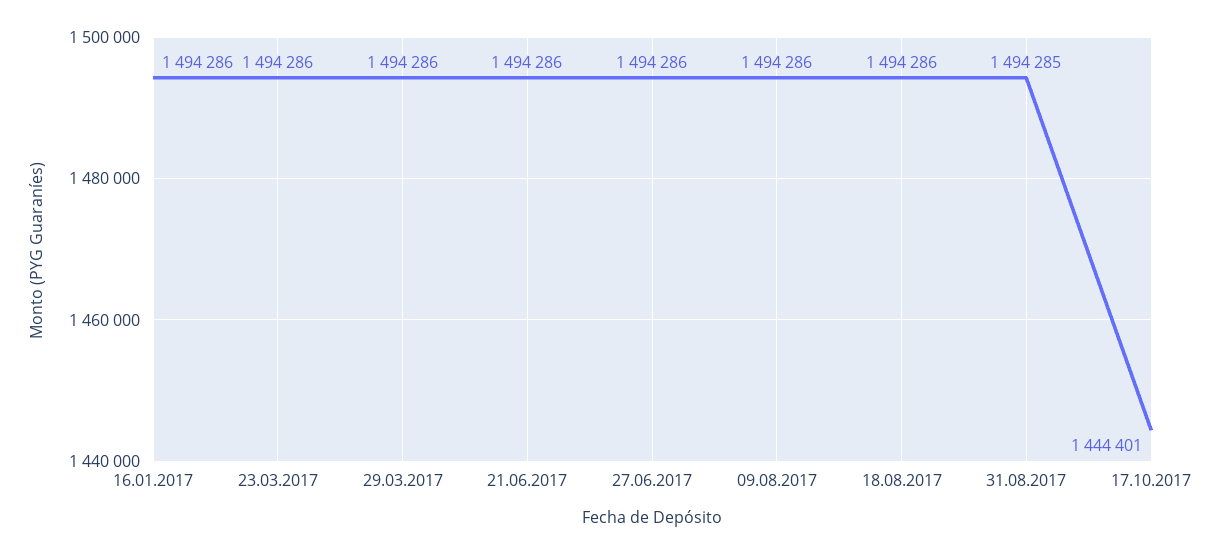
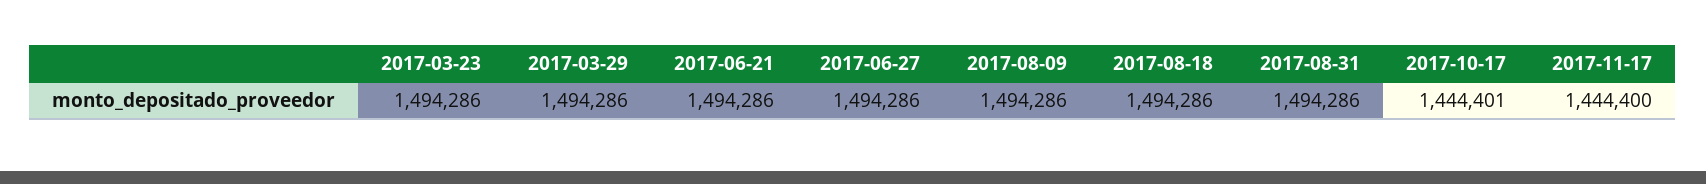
16.01.2017: 1494286 -> none
31.08.2017: 1494285 -> 1494286
2017-11-17: none -> 1444400

